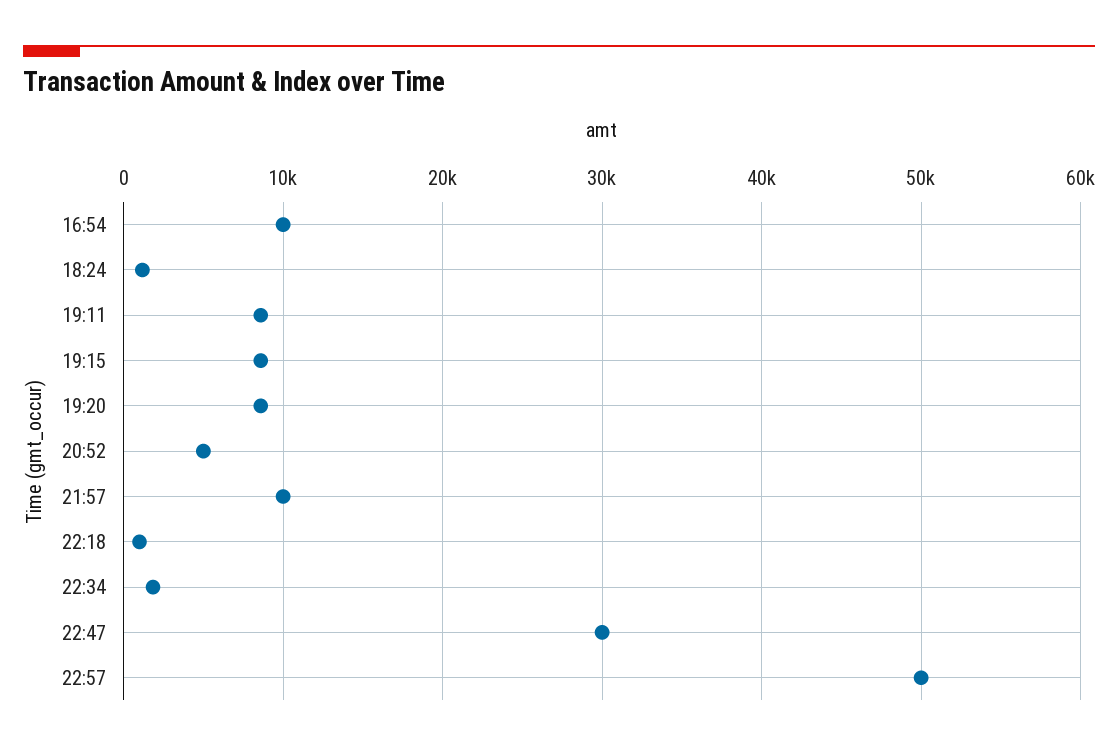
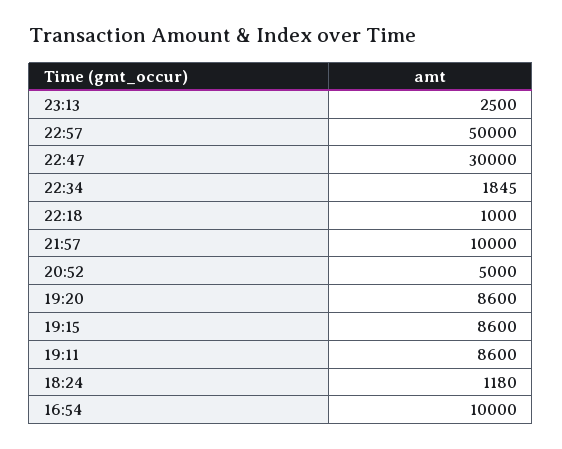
23:13: none -> 2500

